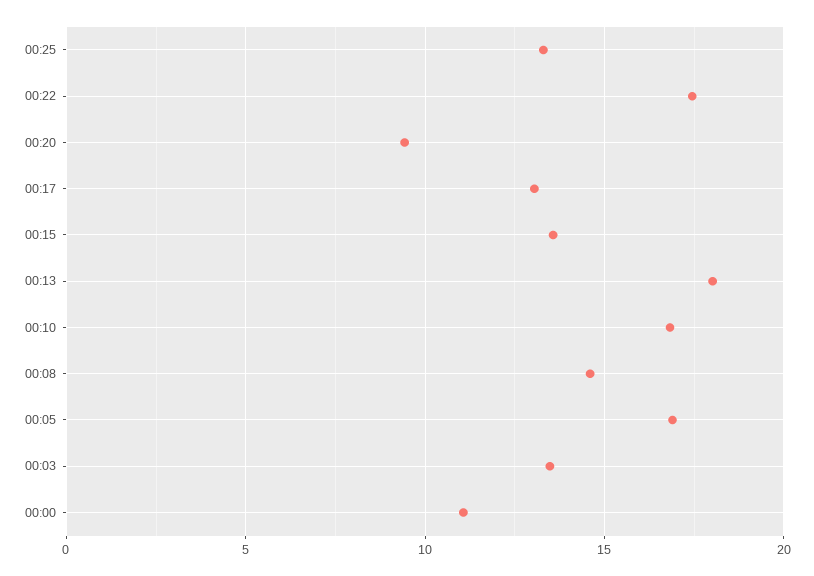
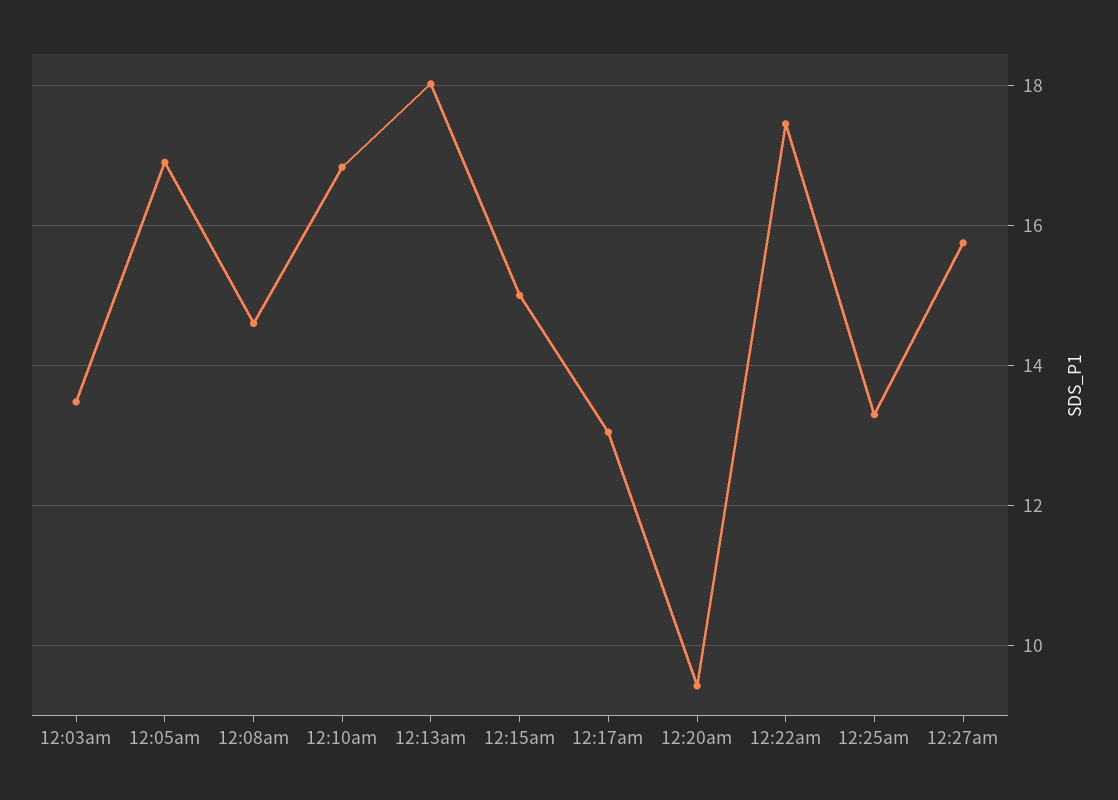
00:15: 13.5 -> 15
00:00: 11 -> none
12:27am: none -> 15.8

